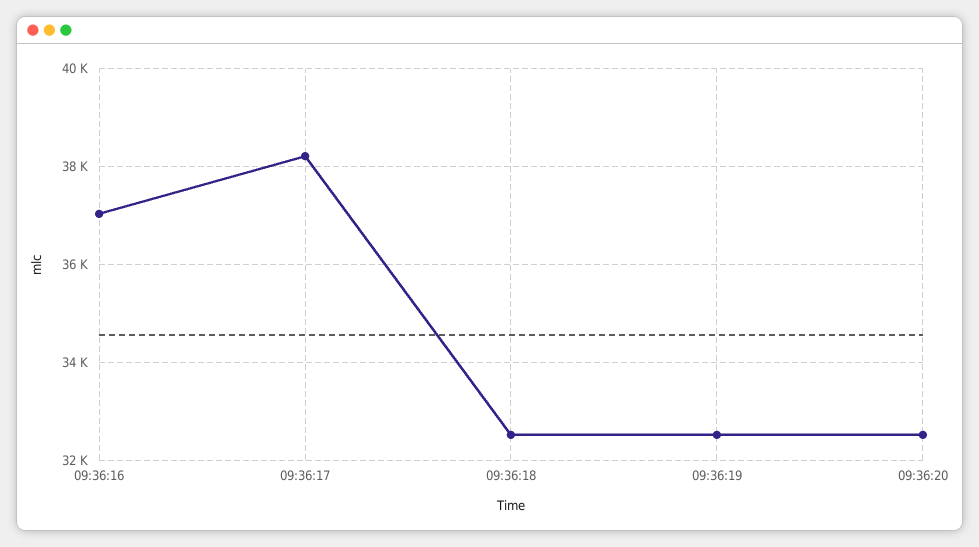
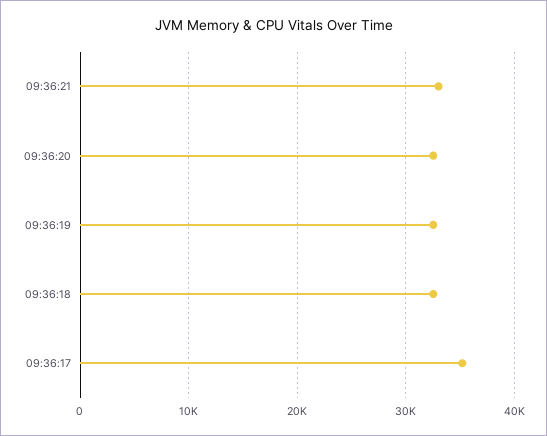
09:36:16: 37000 -> none
09:36:17: 38200 -> 35000
09:36:21: none -> 33000

